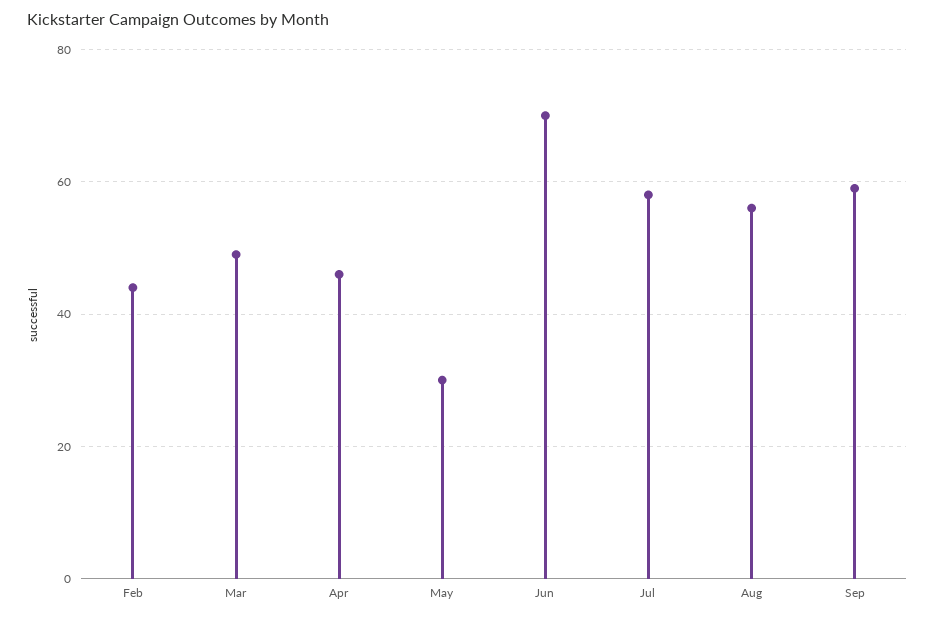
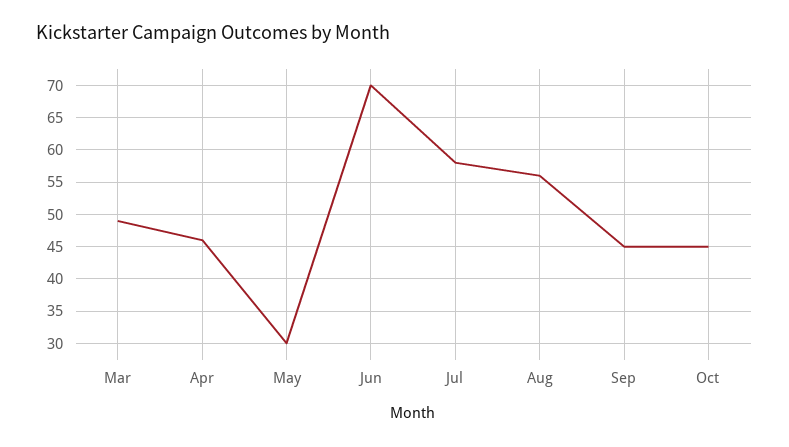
Feb: 45 -> none
Sep: 60 -> 45
Oct: none -> 45

